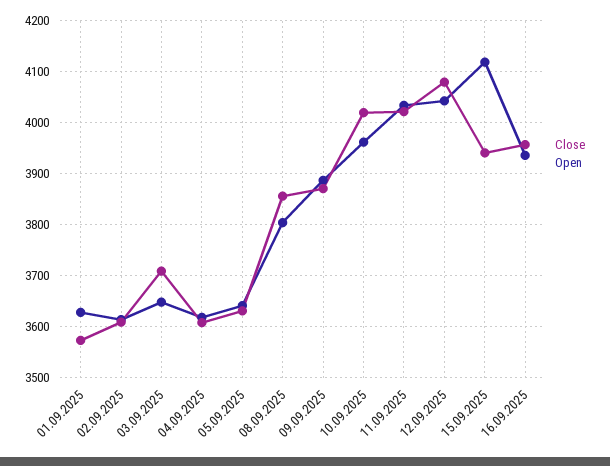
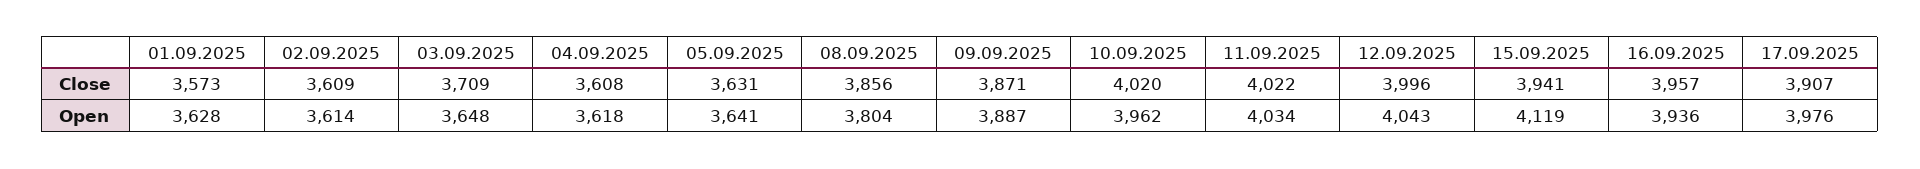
Close, 12.09.2025: 4080 -> 3996
Close, 17.09.2025: none -> 3907
Open, 17.09.2025: none -> 3976

